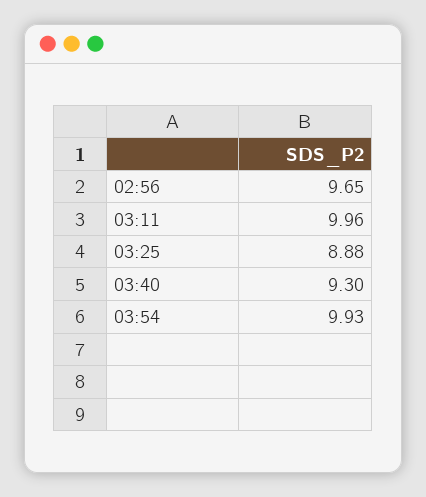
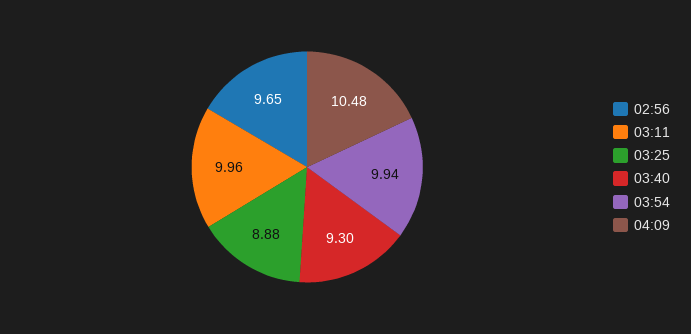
03:54: 9.93 -> 9.94
04:09: none -> 10.48

